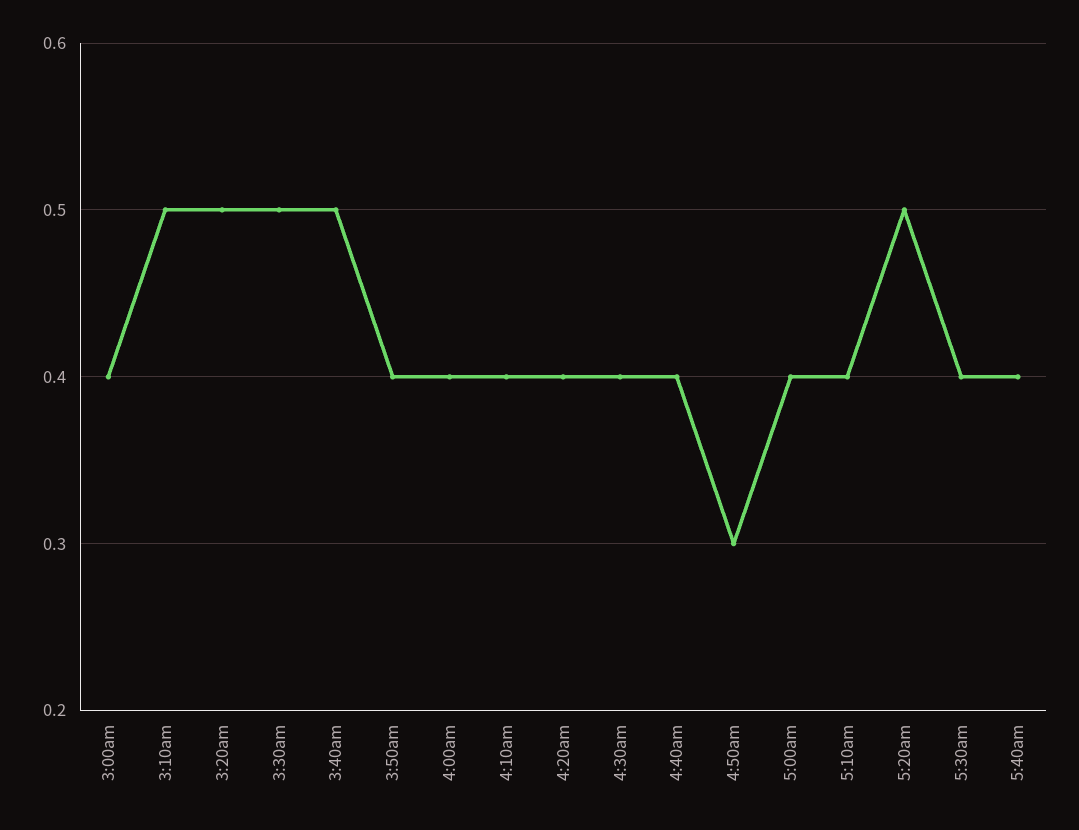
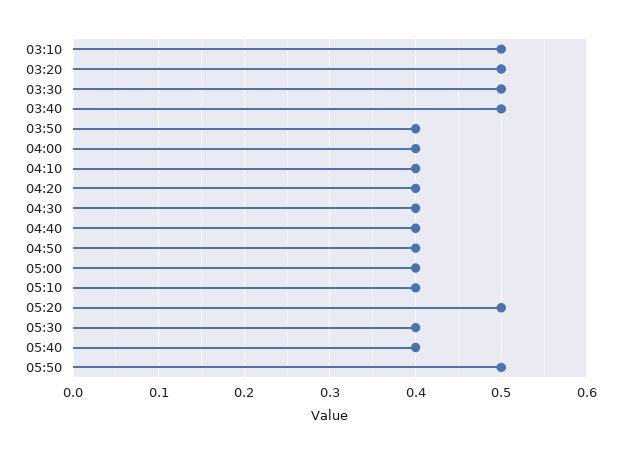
3:00am: 0.4 -> none
4:50am: 0.3 -> 0.4
05:50: none -> 0.5

